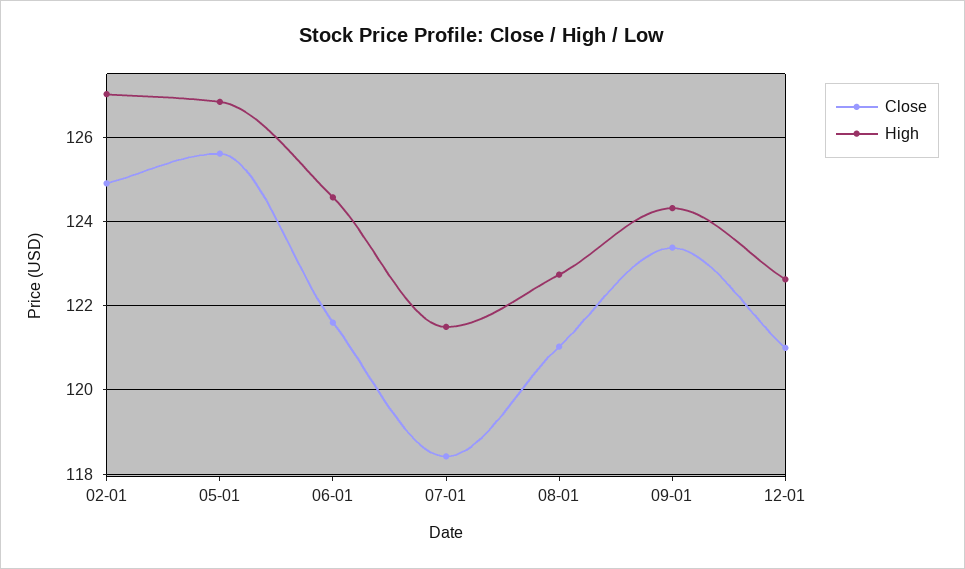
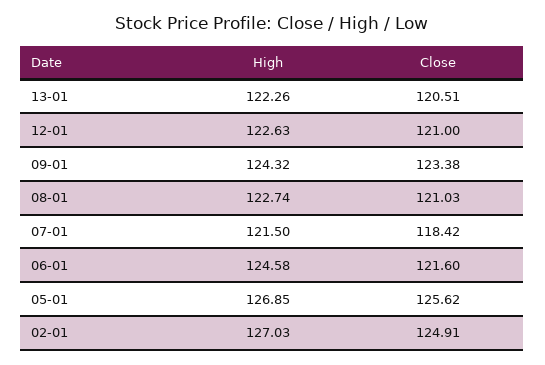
High, 13-01: none -> 122.26
Close, 13-01: none -> 120.51

